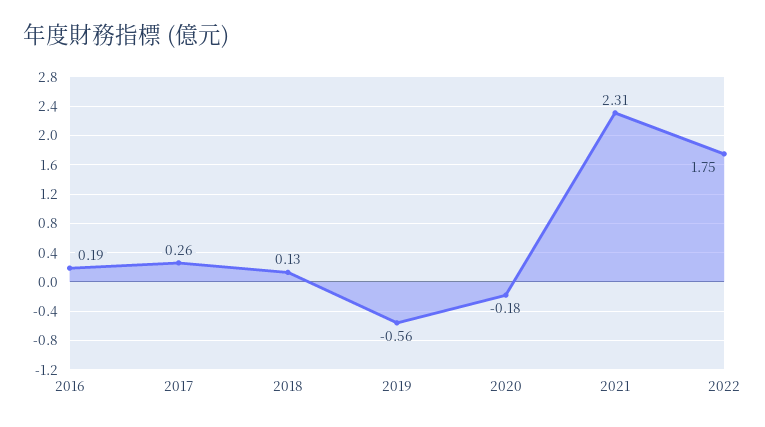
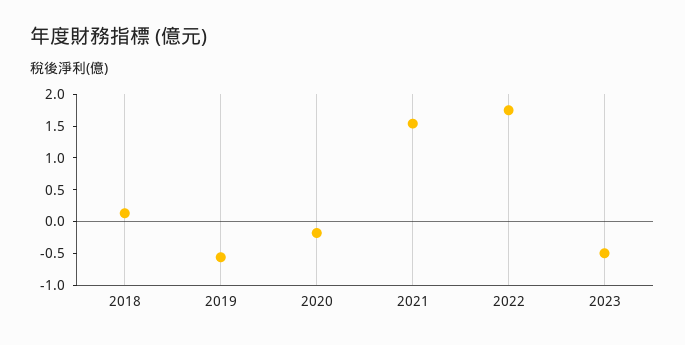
2016: 0.19 -> none
2017: 0.26 -> none
2021: 2.31 -> 1.5
2023: none -> -0.5

